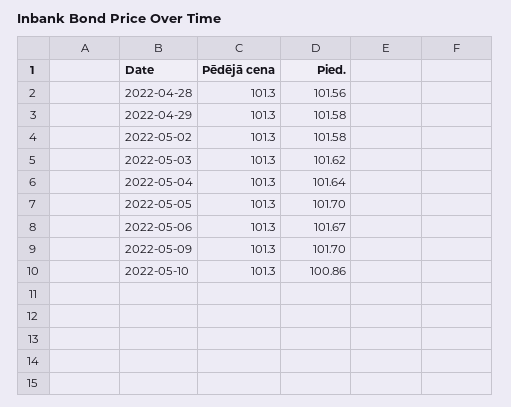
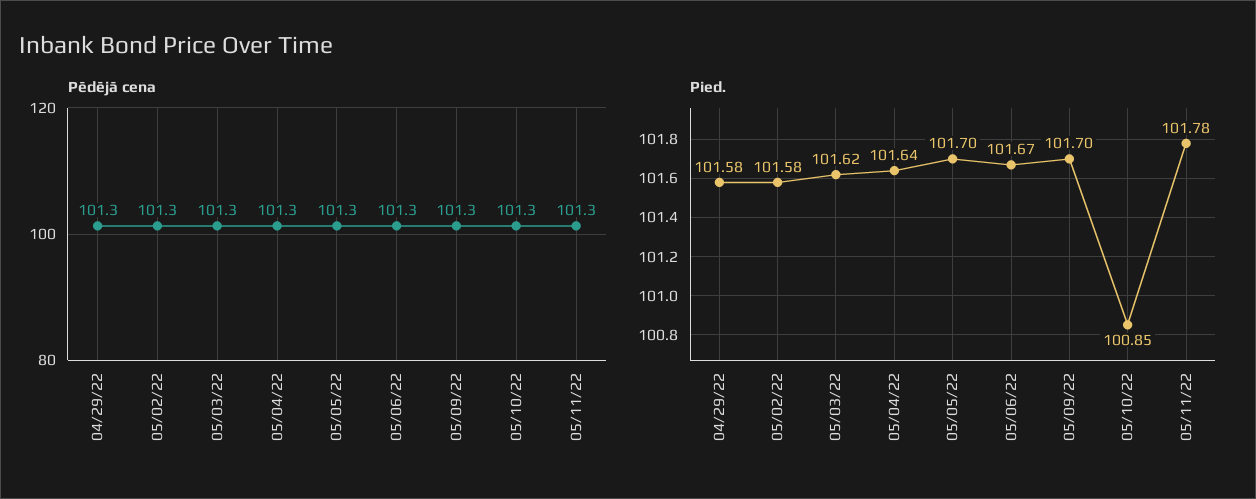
Pēdējā cena, 2022-04-28: 101.3 -> none
Pied., 2022-04-28: 101.56 -> none
Pied., 2022-05-10: 100.86 -> 100.85
Pēdējā cena, 05/11/22: none -> 101.3
Pied., 05/11/22: none -> 101.78

